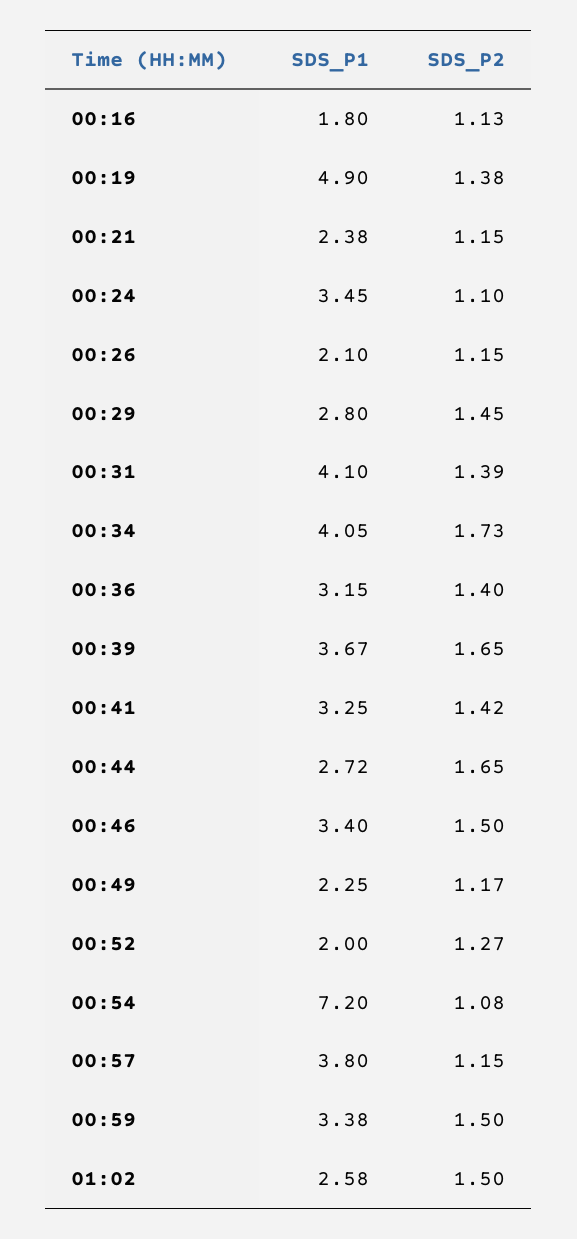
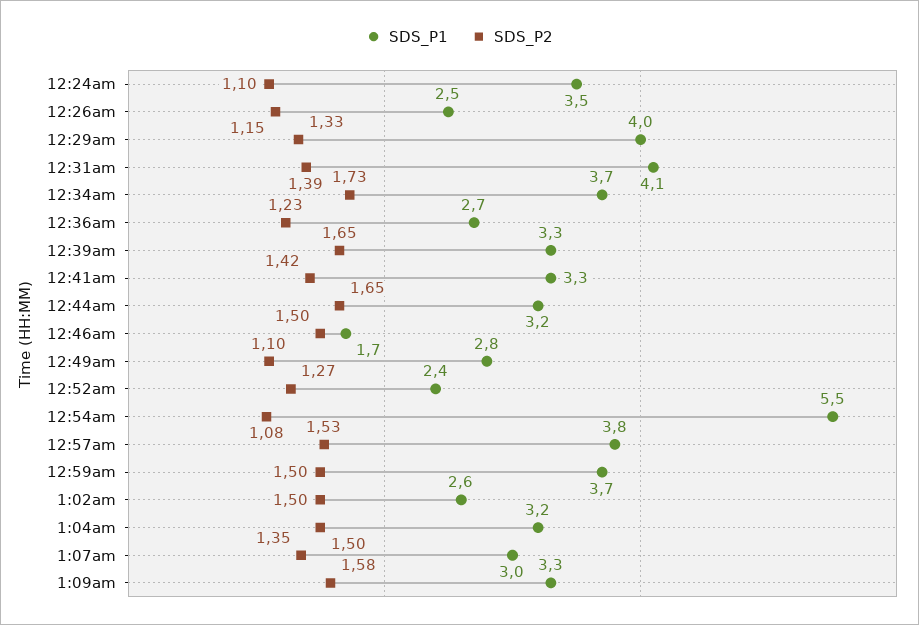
SDS_P1, 00:16: 1.8 -> none
SDS_P2, 00:16: 1.13 -> none
SDS_P1, 00:19: 4.9 -> none
SDS_P2, 00:19: 1.38 -> none
SDS_P1, 00:21: 2.38 -> none
SDS_P2, 00:21: 1.15 -> none
SDS_P1, 00:26: 2.1 -> 2.5
SDS_P1, 00:29: 2.8 -> 4
SDS_P2, 00:29: 1.45 -> 1.33
SDS_P1, 00:34: 4.05 -> 3.7
SDS_P1, 00:36: 3.15 -> 2.7
SDS_P2, 00:36: 1.4 -> 1.23
SDS_P1, 00:39: 3.67 -> 3.3
SDS_P1, 00:44: 2.72 -> 3.2
SDS_P1, 00:46: 3.4 -> 1.7
SDS_P1, 00:49: 2.25 -> 2.8
SDS_P2, 00:49: 1.17 -> 1.1
SDS_P1, 00:52: 2 -> 2.4
SDS_P1, 00:54: 7.2 -> 5.5
SDS_P2, 00:57: 1.15 -> 1.53
SDS_P1, 00:59: 3.38 -> 3.7
SDS_P1, 1:04am: none -> 3.2
SDS_P2, 1:04am: none -> 1.5
SDS_P1, 1:07am: none -> 3
SDS_P2, 1:07am: none -> 1.35
SDS_P1, 1:09am: none -> 3.3
SDS_P2, 1:09am: none -> 1.58

